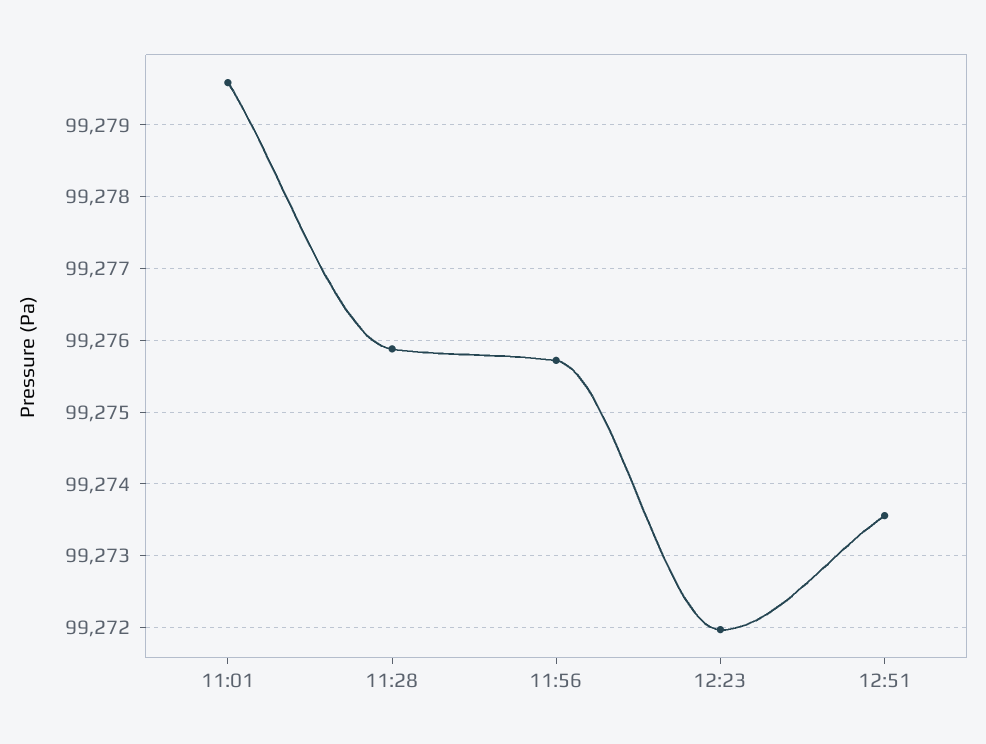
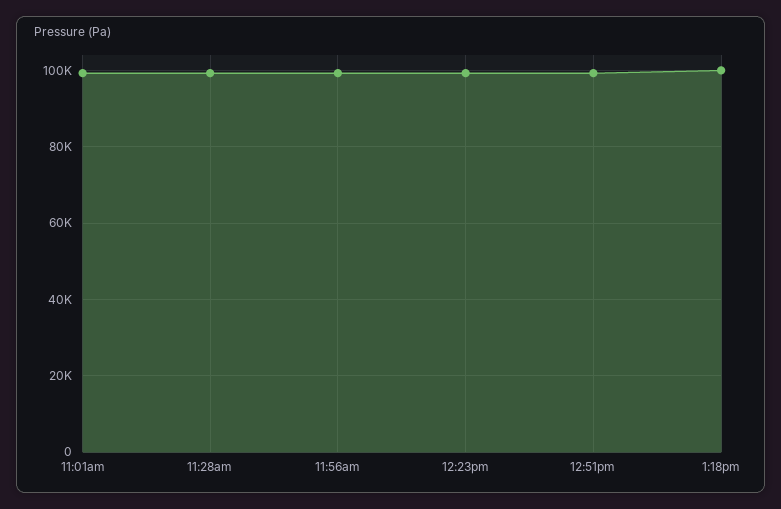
1:18pm: none -> 100000

